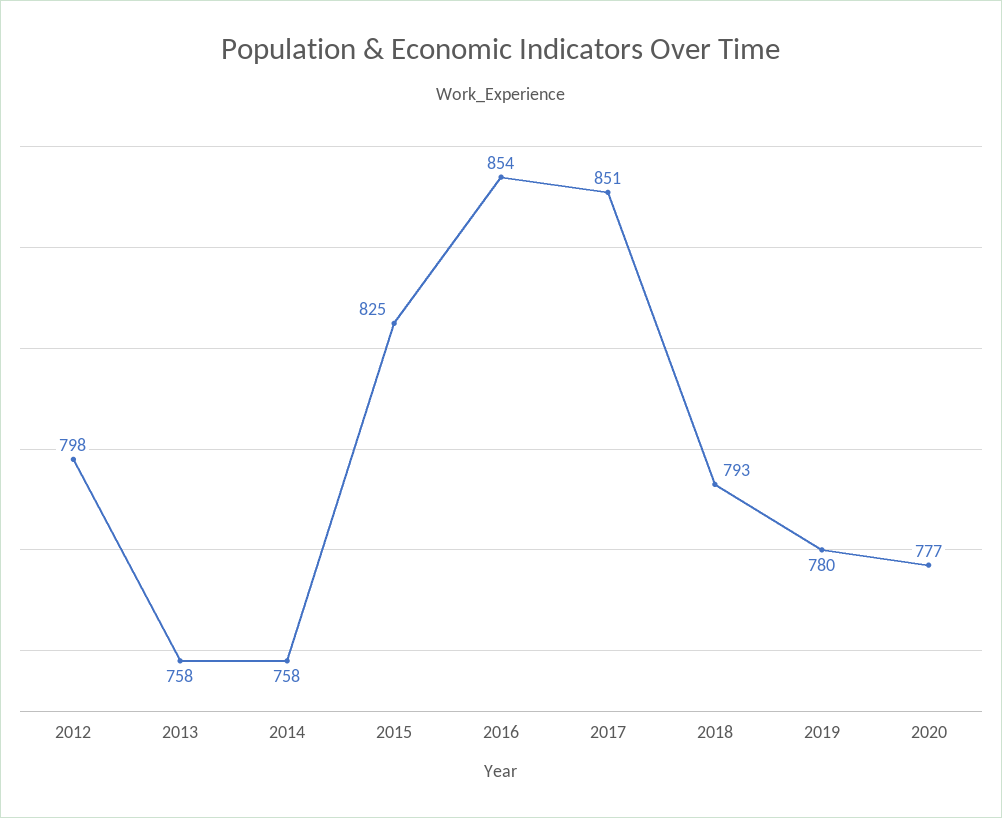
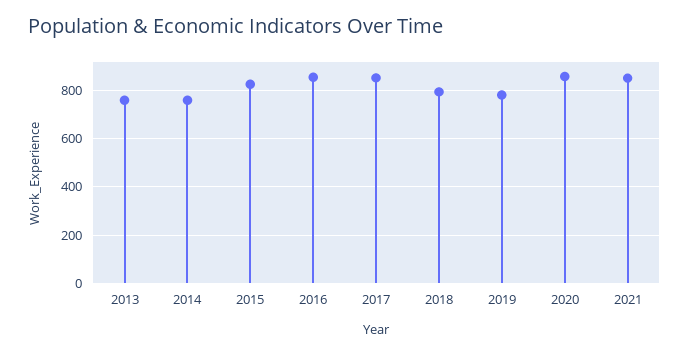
2012: 798 -> none
2020: 777 -> 850
2021: none -> 850

